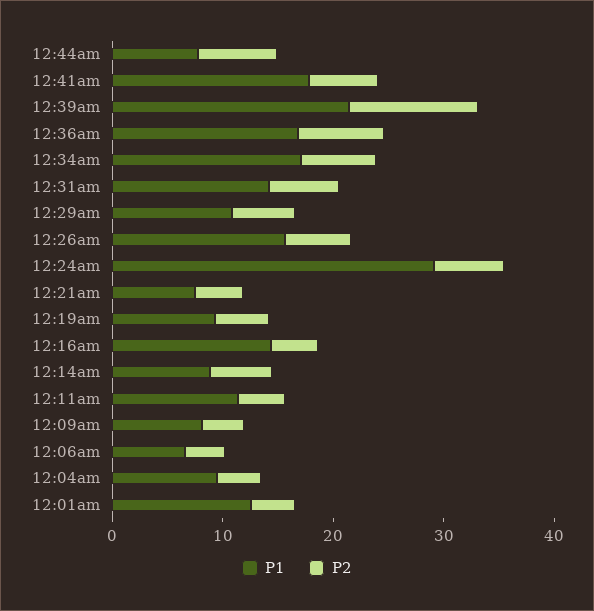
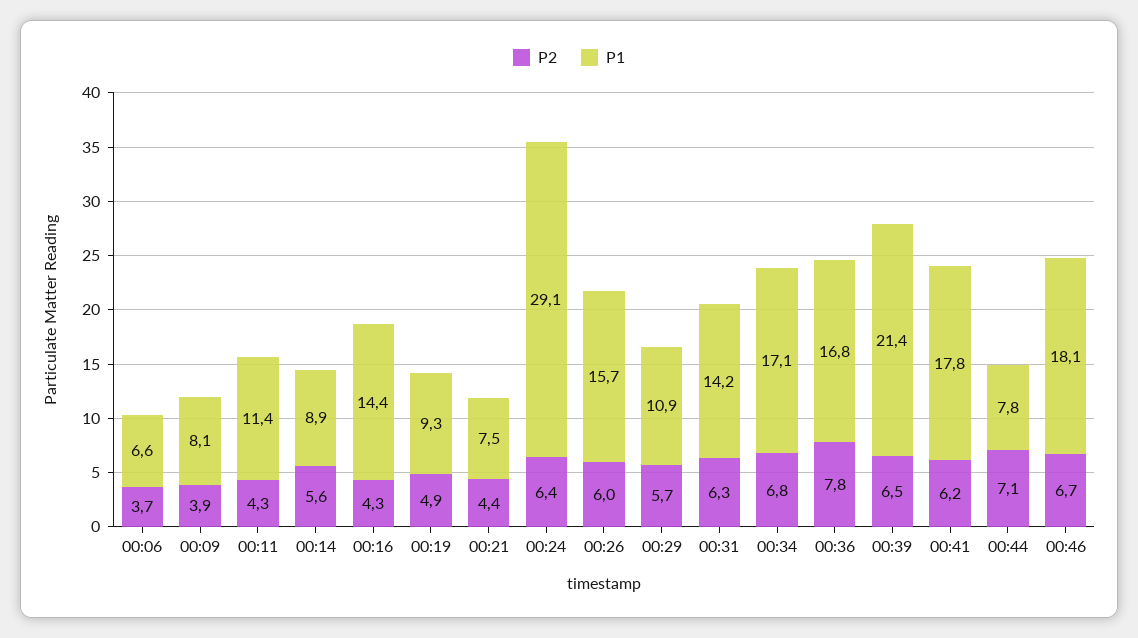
P2, 12:39am: 12 -> 6.5
P1, 12:04am: 10 -> none
P2, 12:04am: 4 -> none
P1, 12:01am: 12 -> none
P2, 12:01am: 4 -> none
P2, 00:46: none -> 6.7
P1, 00:46: none -> 18.1

